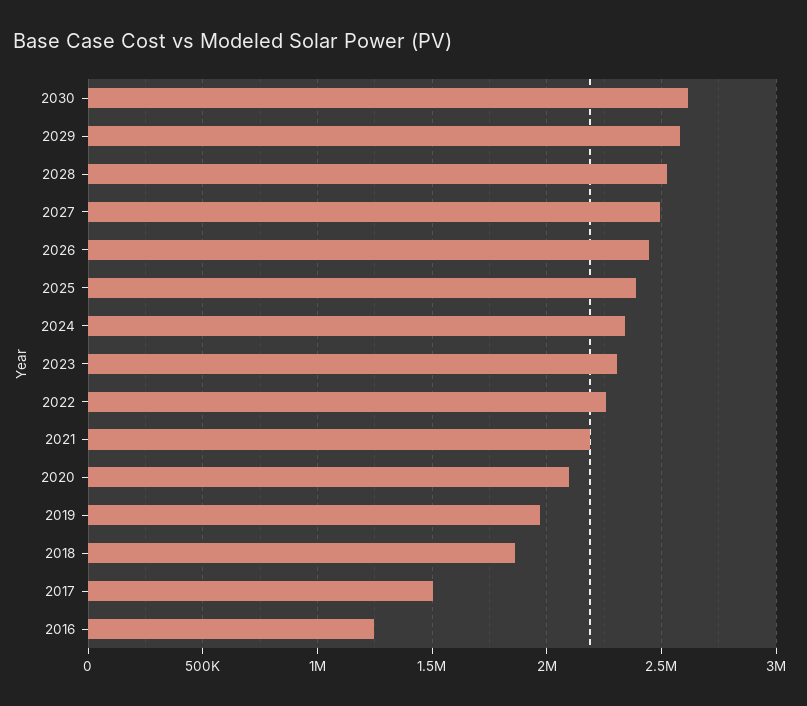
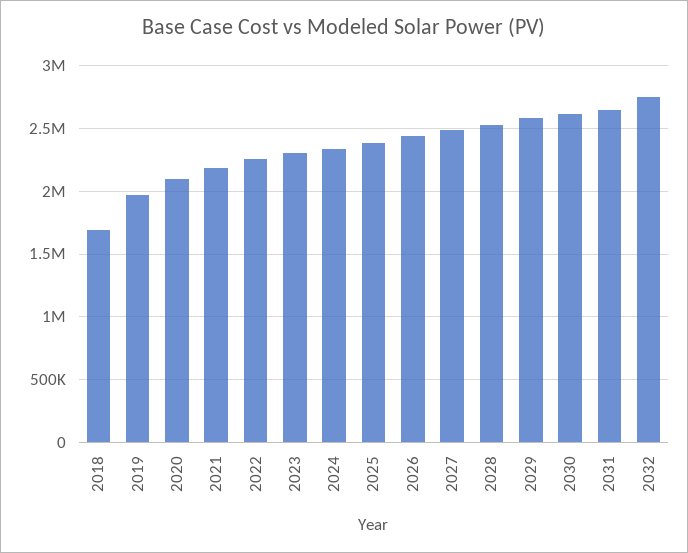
2018: 1850000 -> 1700000
2017: 1500000 -> none
2016: 1250000 -> none
2031: none -> 2650000
2032: none -> 2750000

